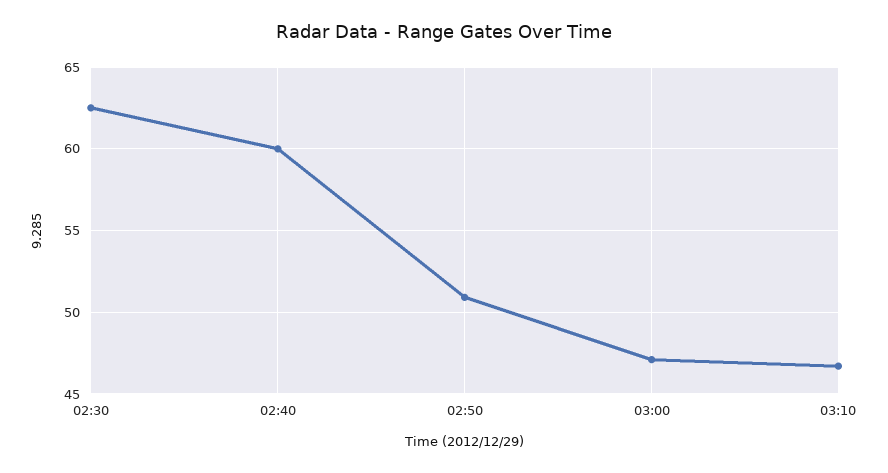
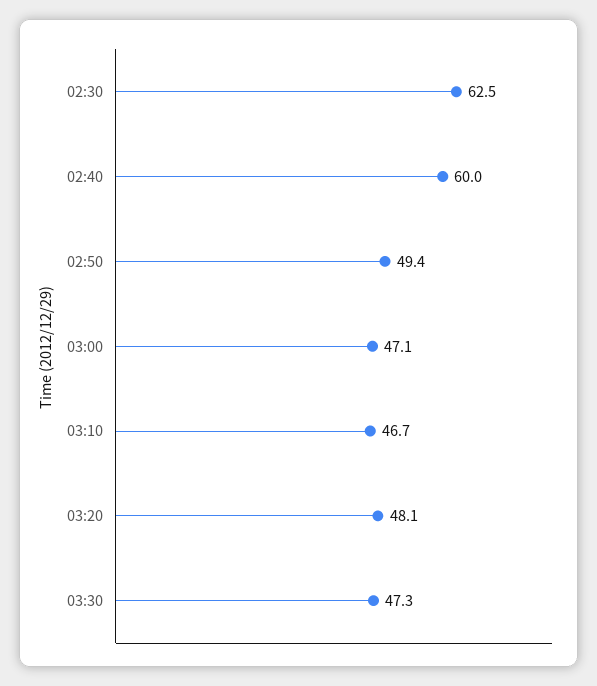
02:50: 51 -> 49.4
03:20: none -> 48.1
03:30: none -> 47.3

